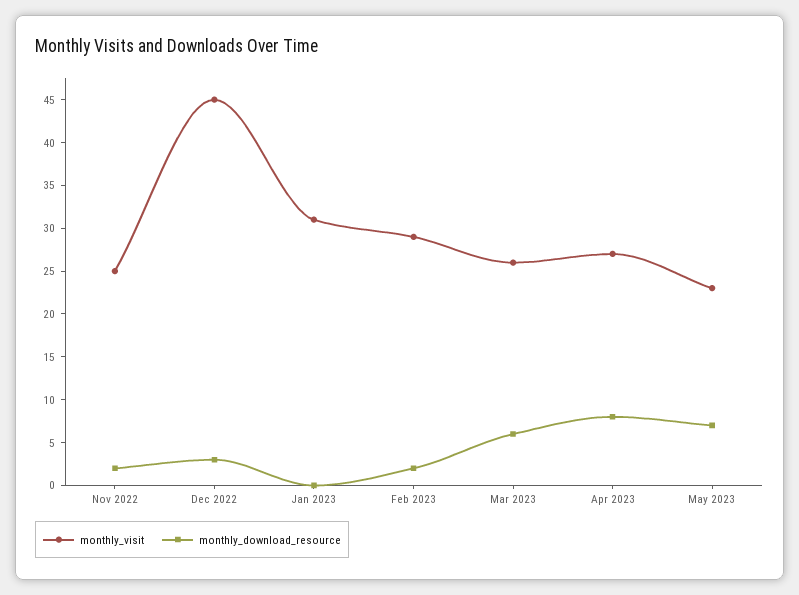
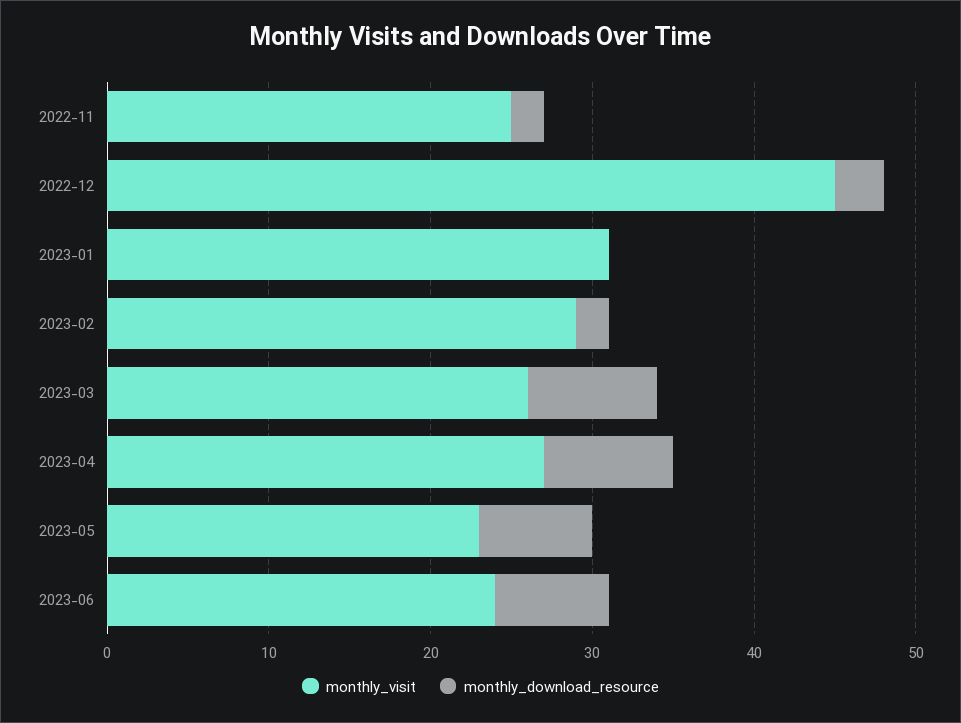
monthly_download_resource, Mar 2023: 6 -> 8
monthly_visit, 2023-06: none -> 24
monthly_download_resource, 2023-06: none -> 7

